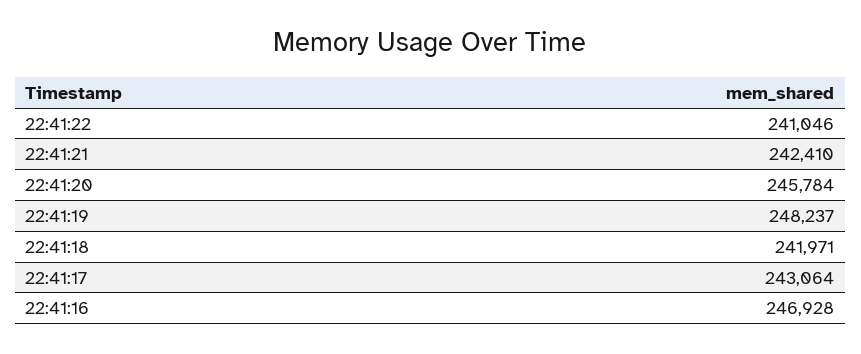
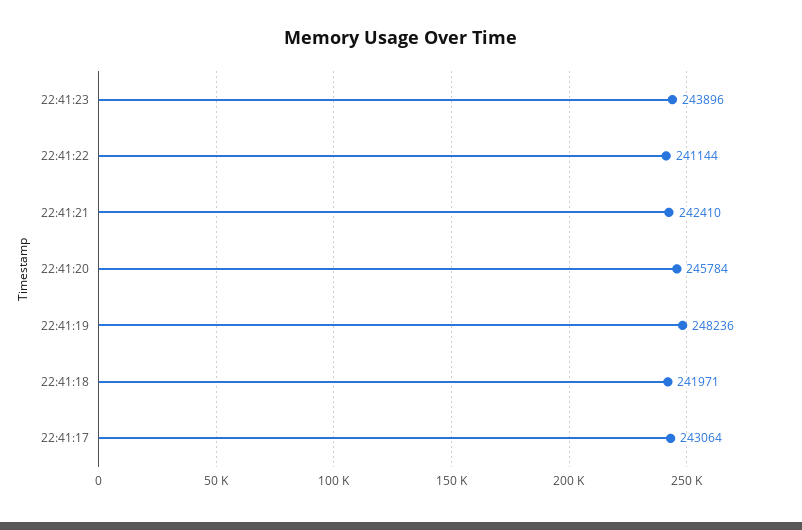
22:41:22: 241046 -> 241144
22:41:19: 248237 -> 248236
22:41:16: 246928 -> none
22:41:23: none -> 243896

